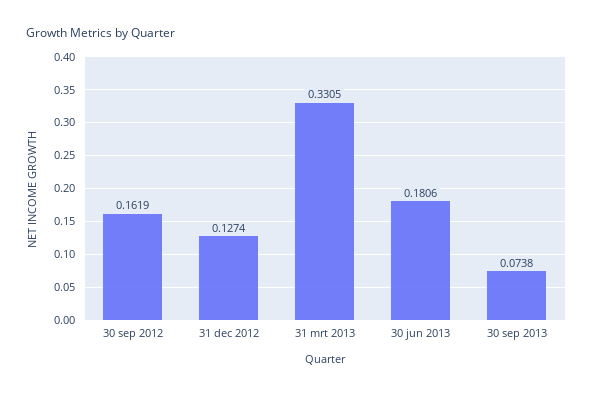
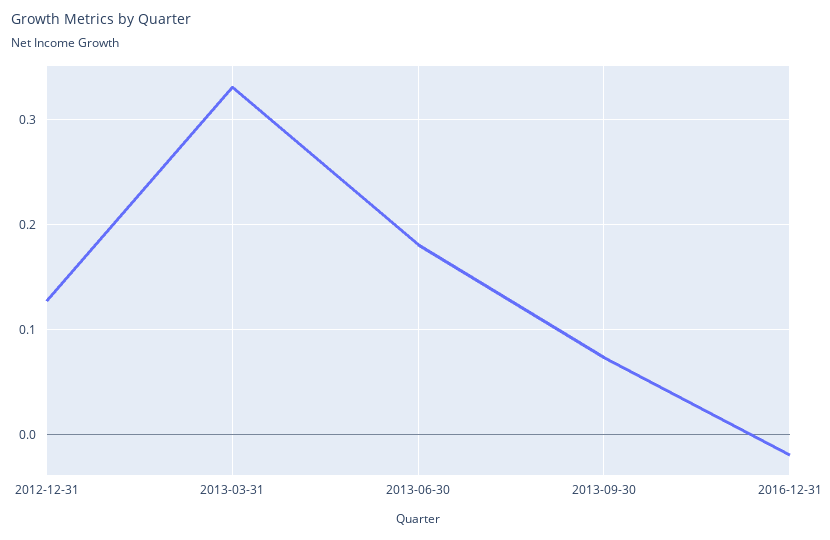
30 sep 2012: 0.1619 -> none
2016-12-31: none -> -0.02

